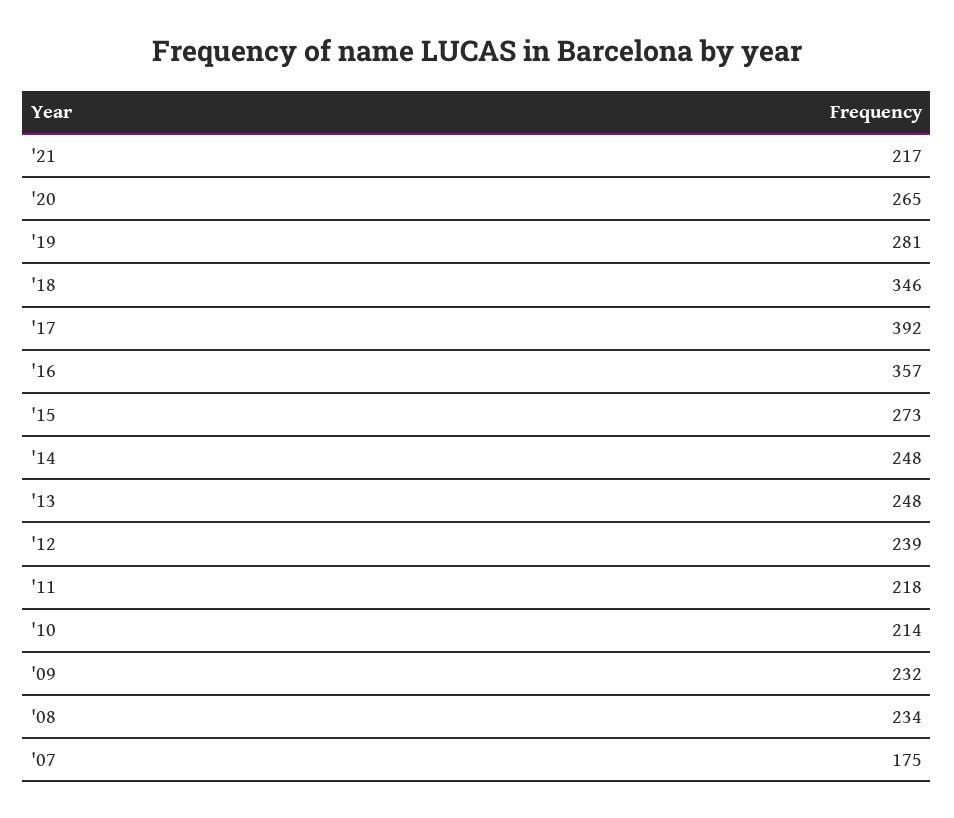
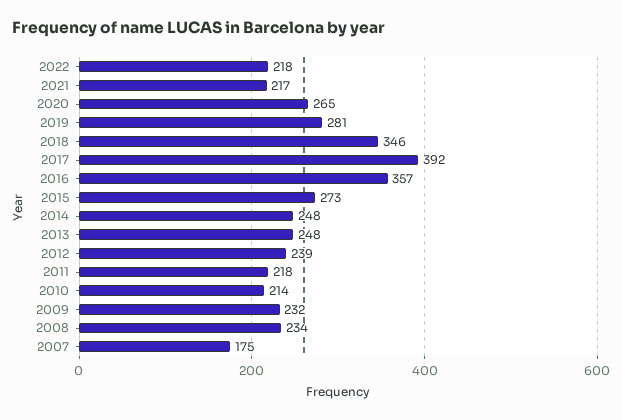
2022: none -> 218

